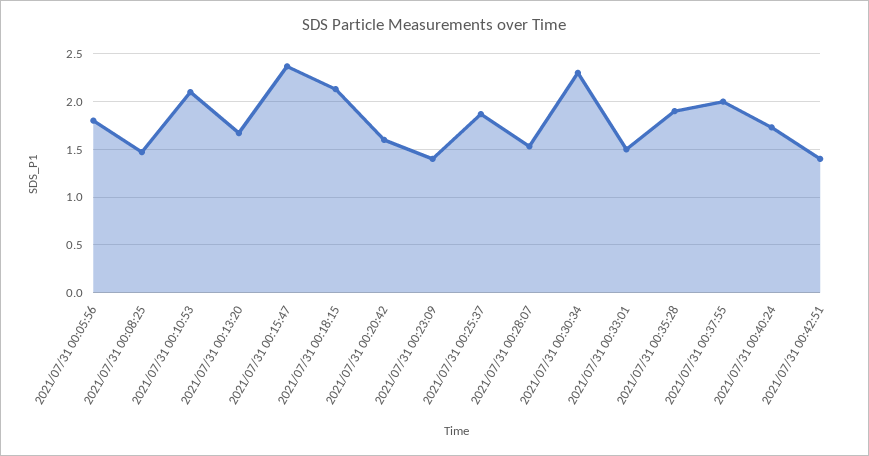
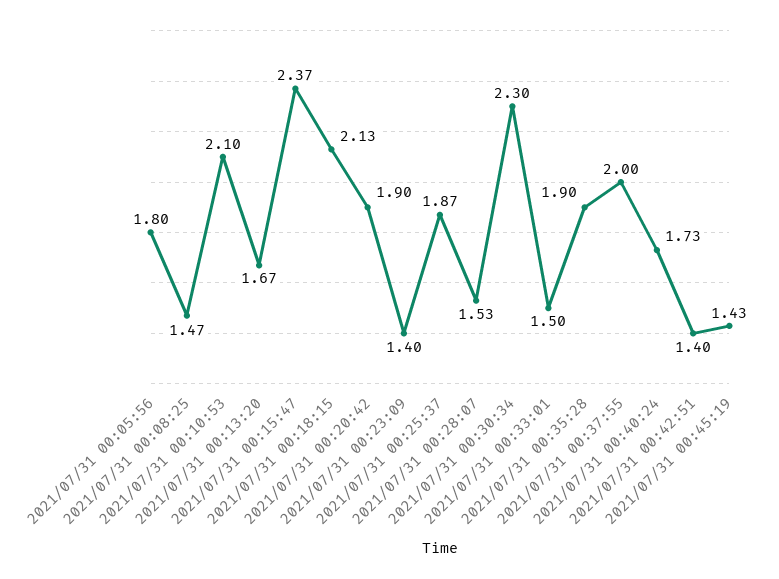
2021/07/31 00:20:42: 1.6 -> 1.9
2021/07/31 00:45:19: none -> 1.43

